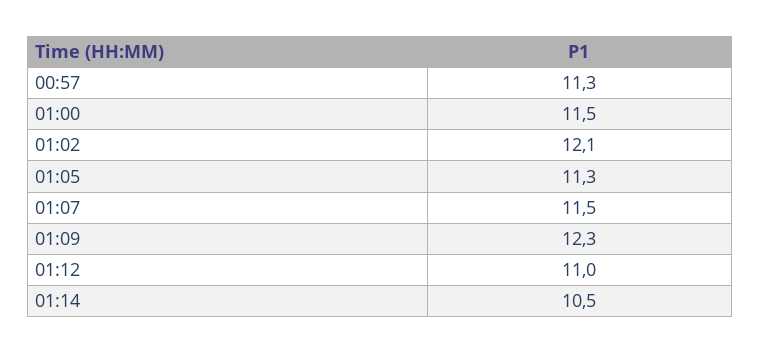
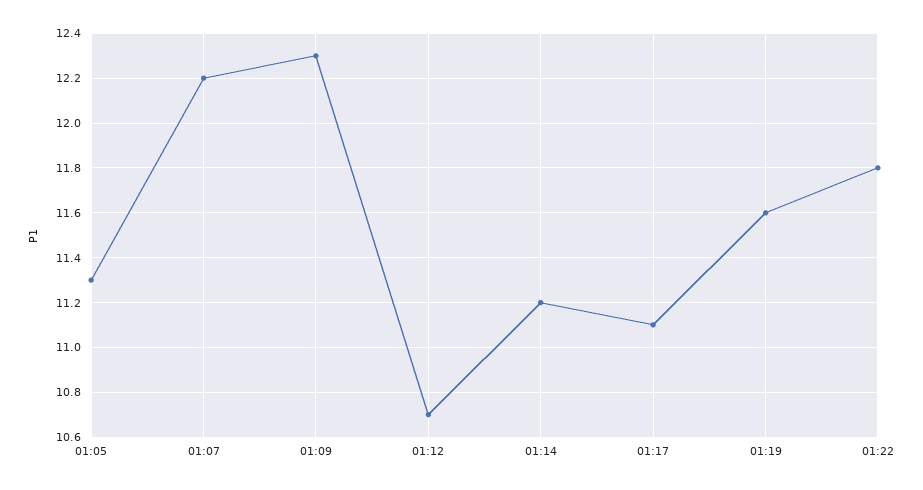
00:57: 11.3 -> none
01:00: 11.5 -> none
01:02: 12.1 -> none
01:07: 11.5 -> 12.2
01:12: 11 -> 10.7
01:14: 10.5 -> 11.2
01:17: none -> 11.1
01:19: none -> 11.6
01:22: none -> 11.8

